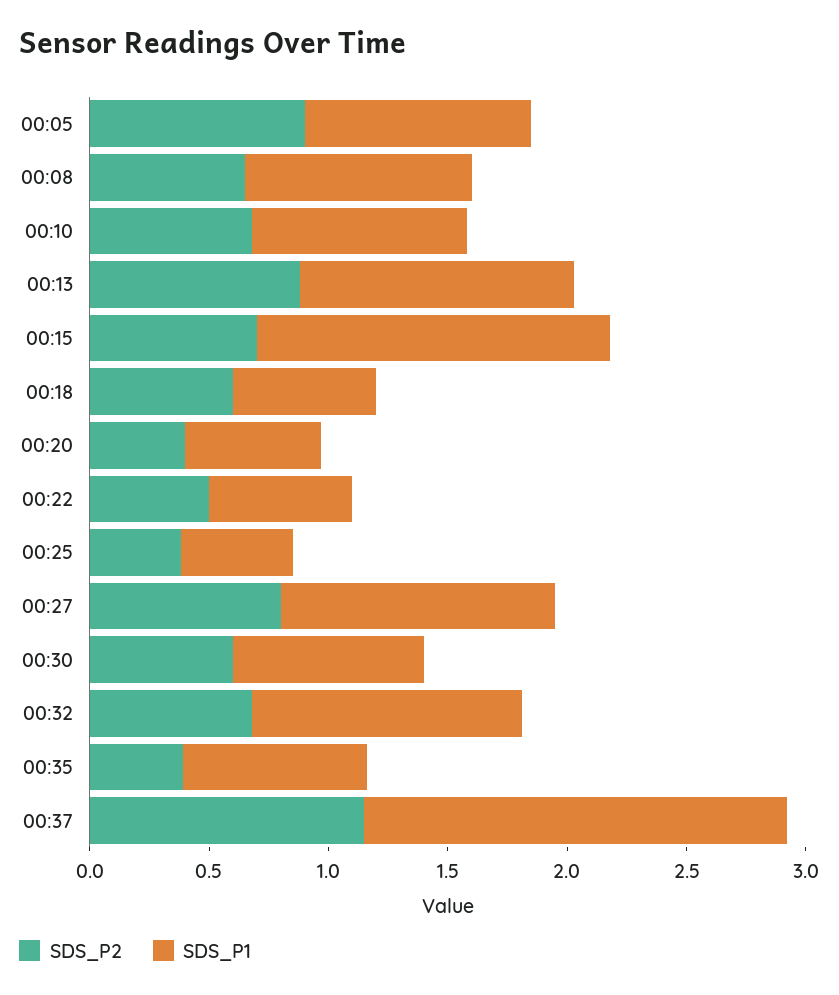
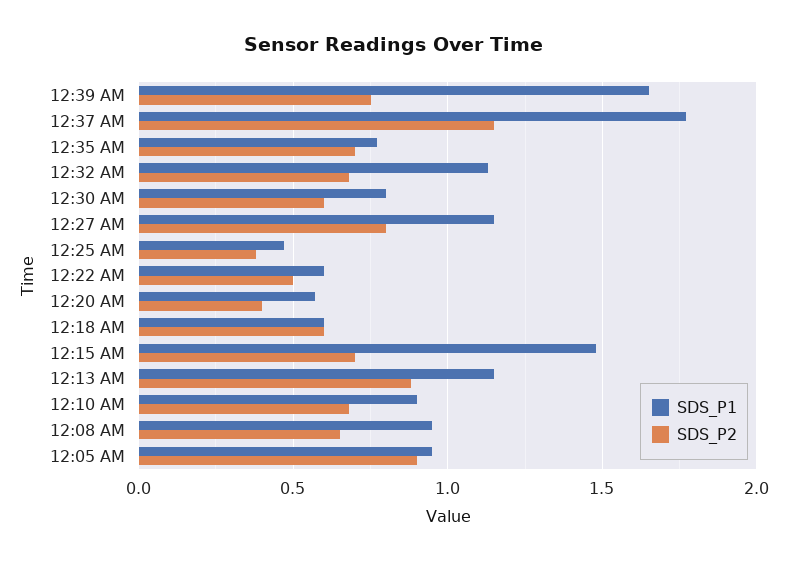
SDS_P2, 00:35: 0.4 -> 0.7
SDS_P1, 12:39 AM: none -> 1.65
SDS_P2, 12:39 AM: none -> 0.75

